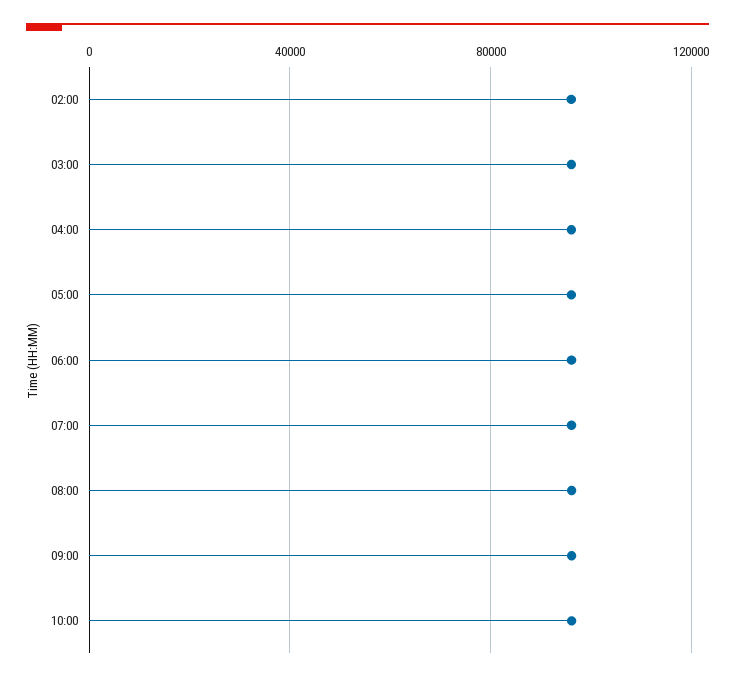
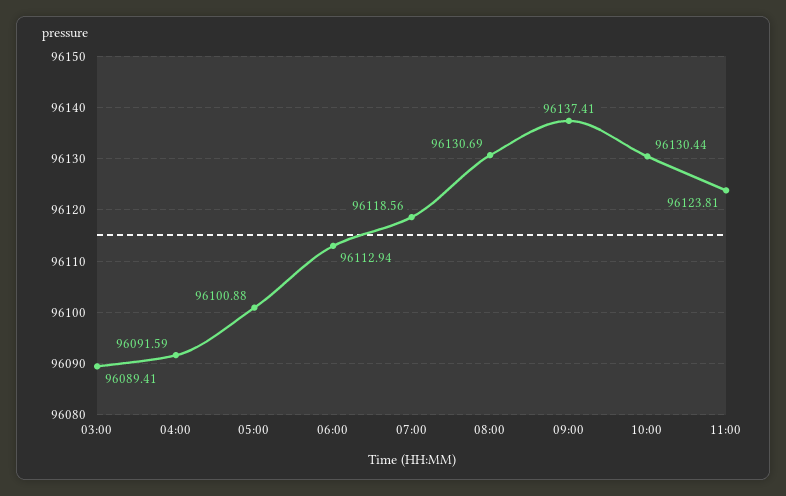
02:00: 95000 -> none
11:00: none -> 96123.81

